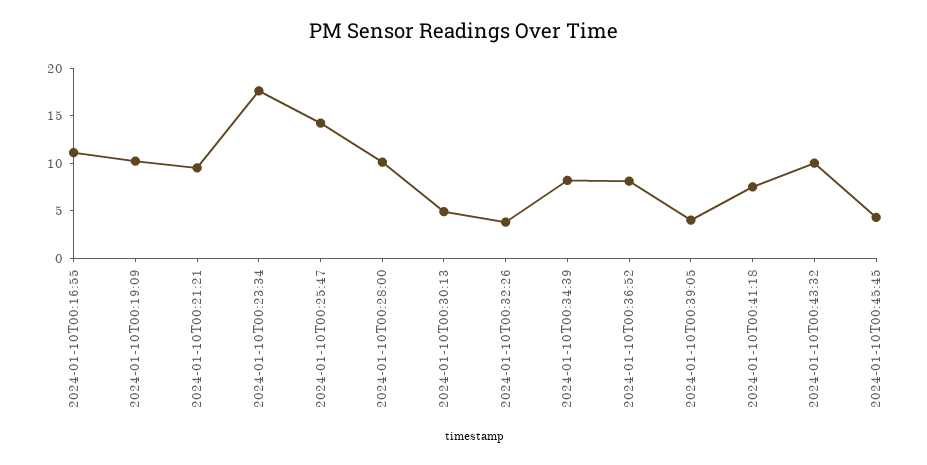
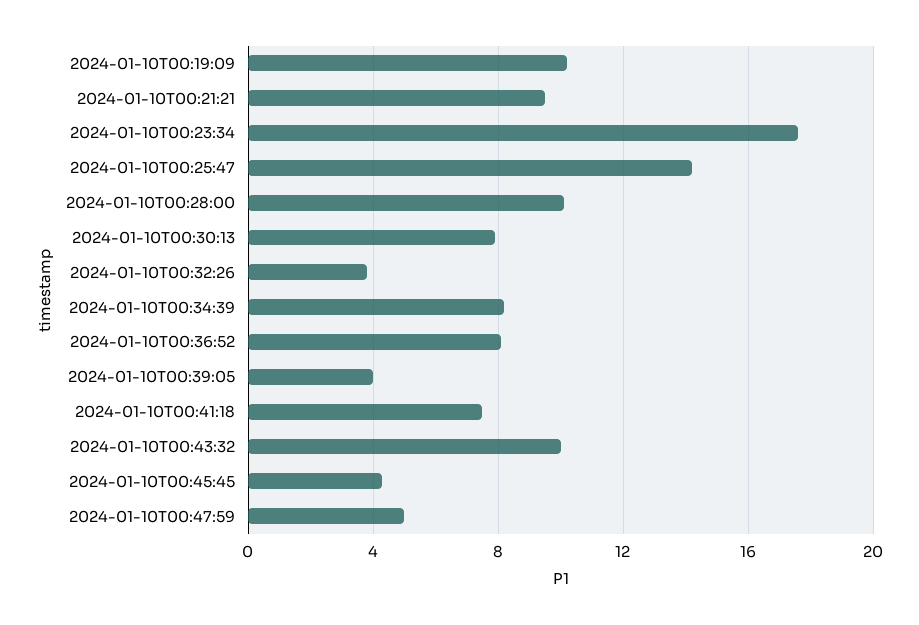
2024-01-10T00:16:55: 11 -> none
2024-01-10T00:30:13: 5 -> 8
2024-01-10T00:47:59: none -> 5

